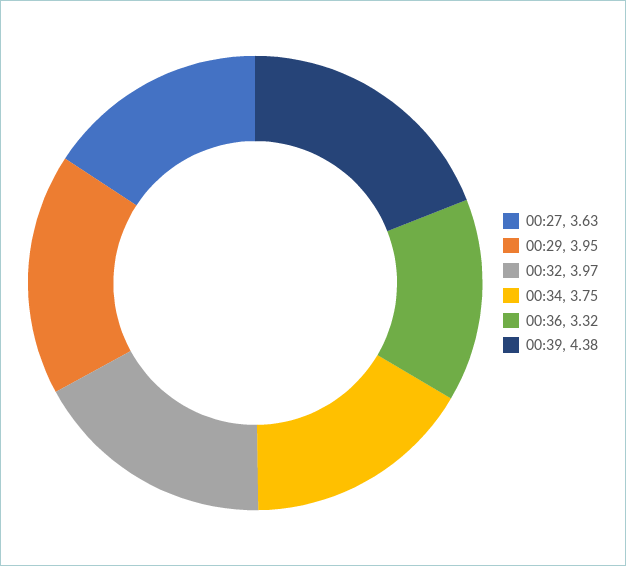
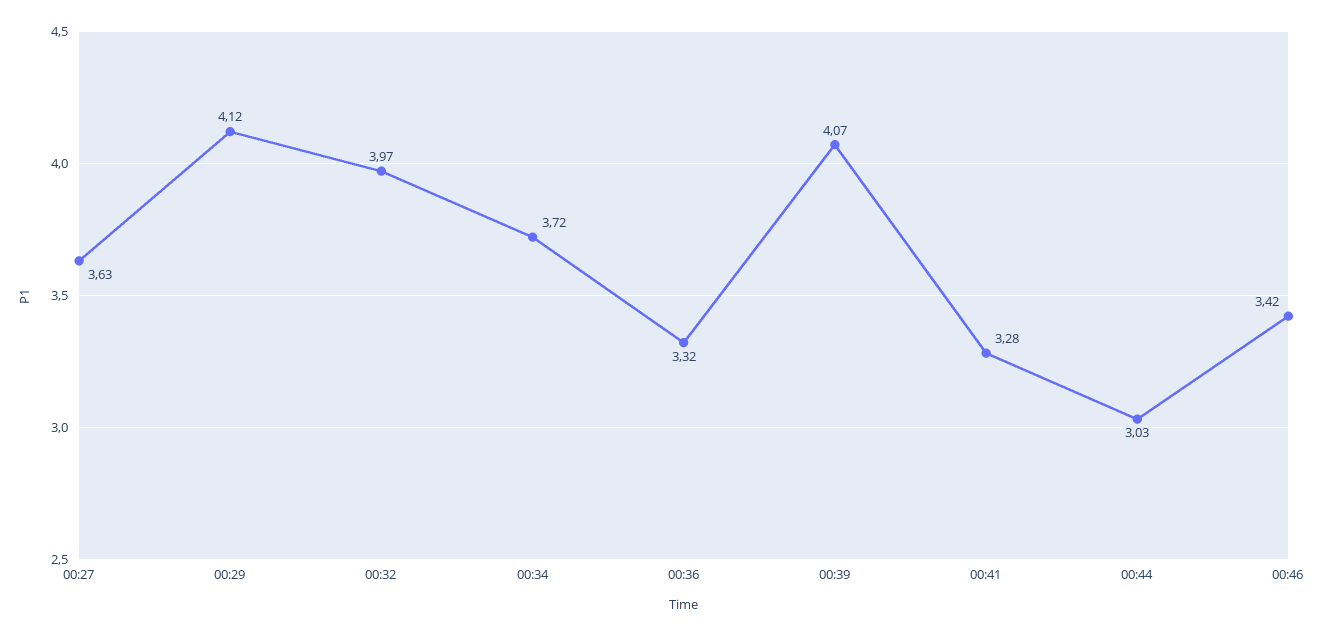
00:29: 3.95 -> 4.12
00:34: 3.75 -> 3.72
00:39: 4.38 -> 4.07
00:41: none -> 3.28
00:44: none -> 3.03
00:46: none -> 3.42

